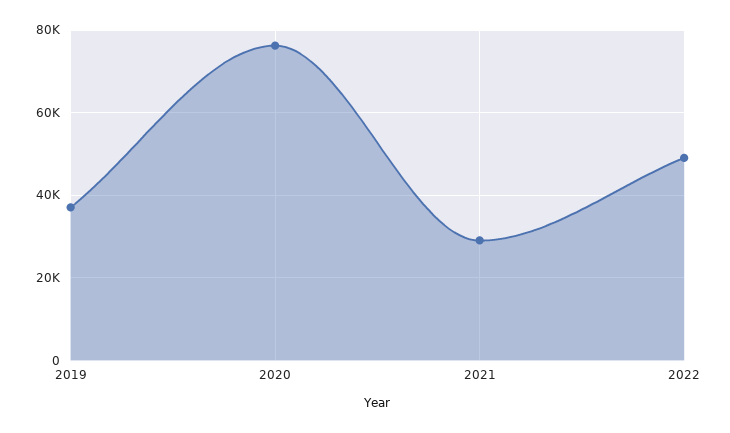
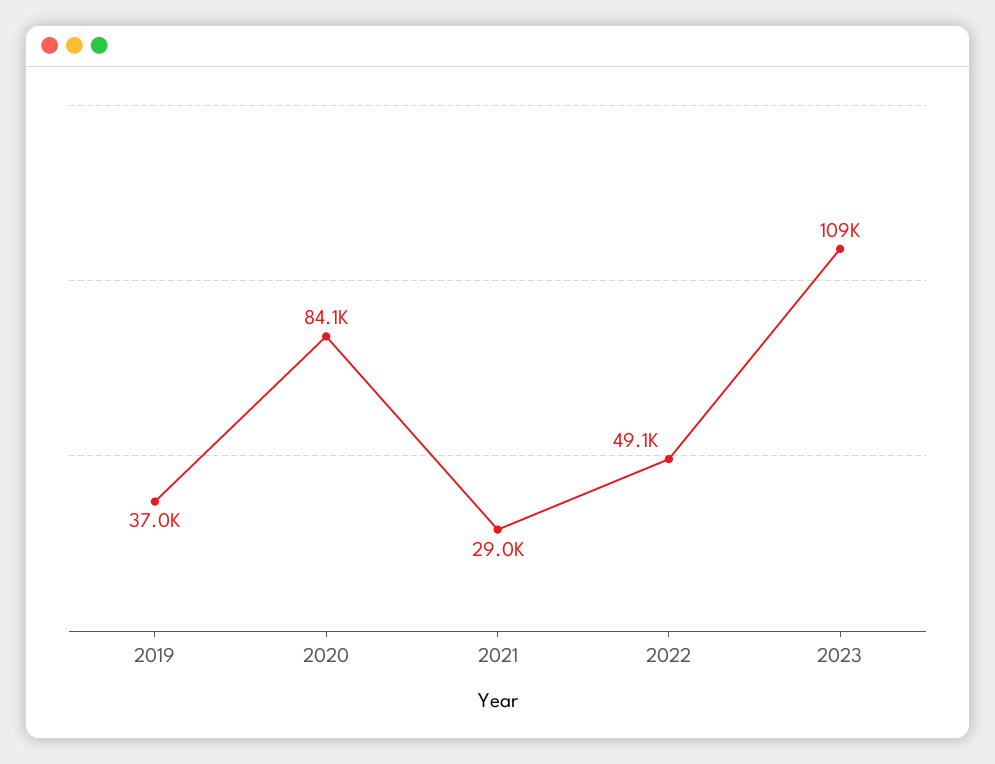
2020: 76000 -> 84100
2023: none -> 109000

